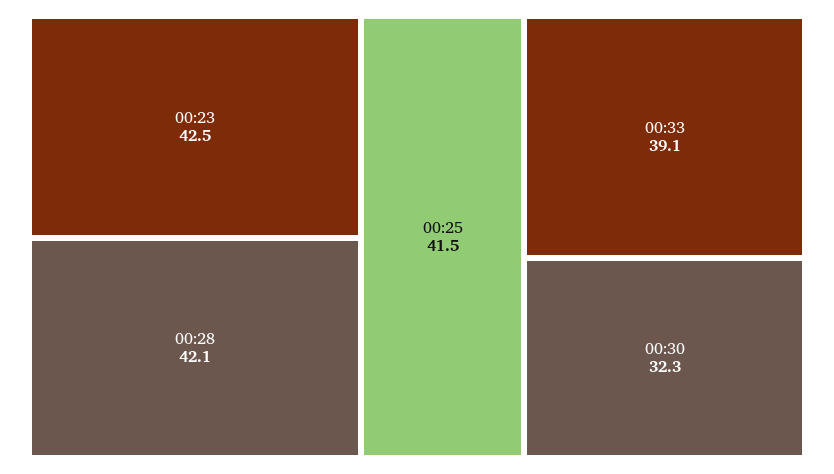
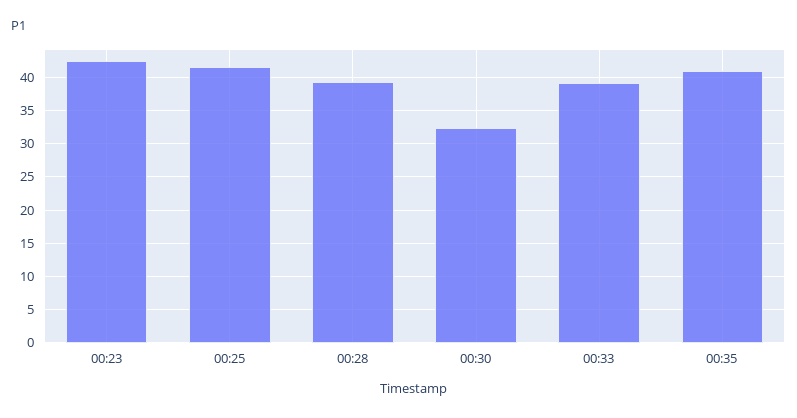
00:28: 42.1 -> 39
00:35: none -> 41

